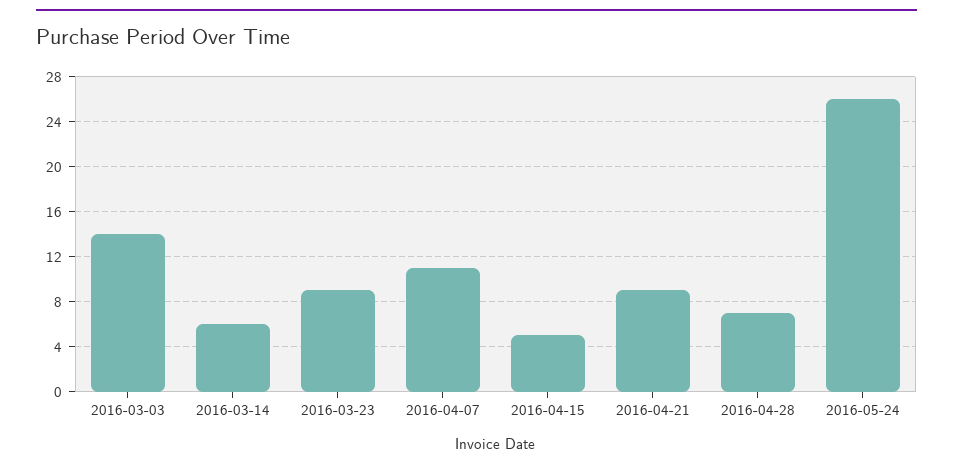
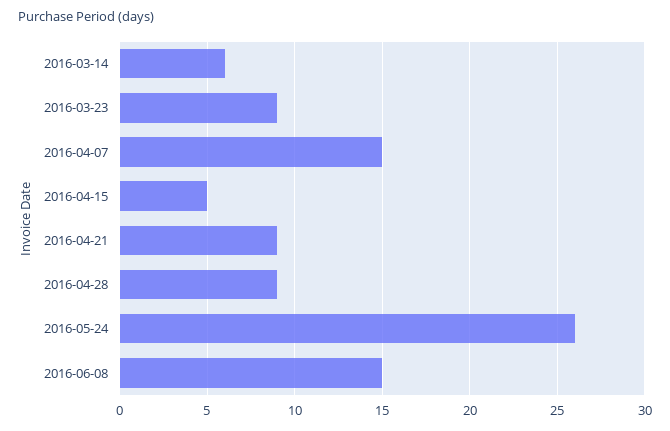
2016-03-03: 14 -> none
2016-04-07: 11 -> 15
2016-04-28: 7 -> 9
2016-06-08: none -> 15

